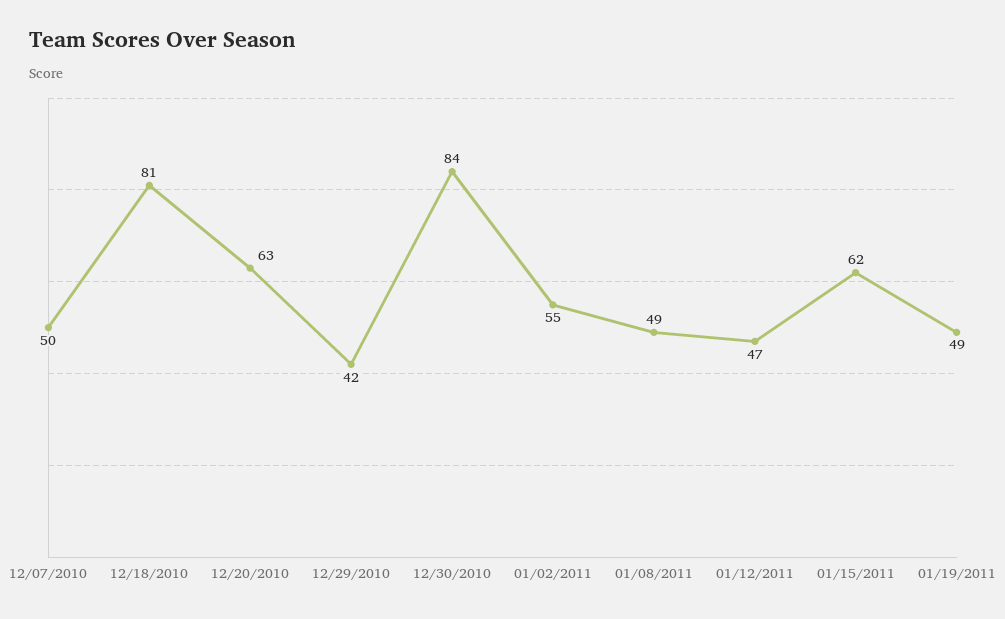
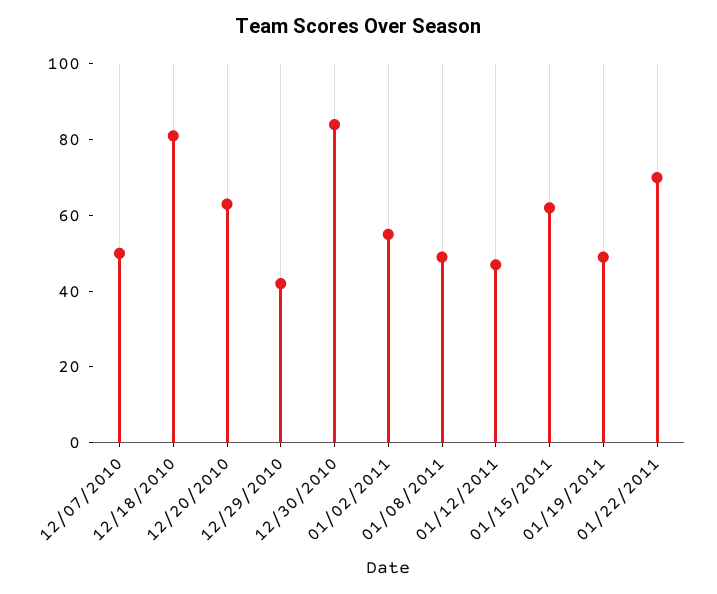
01/22/2011: none -> 70

